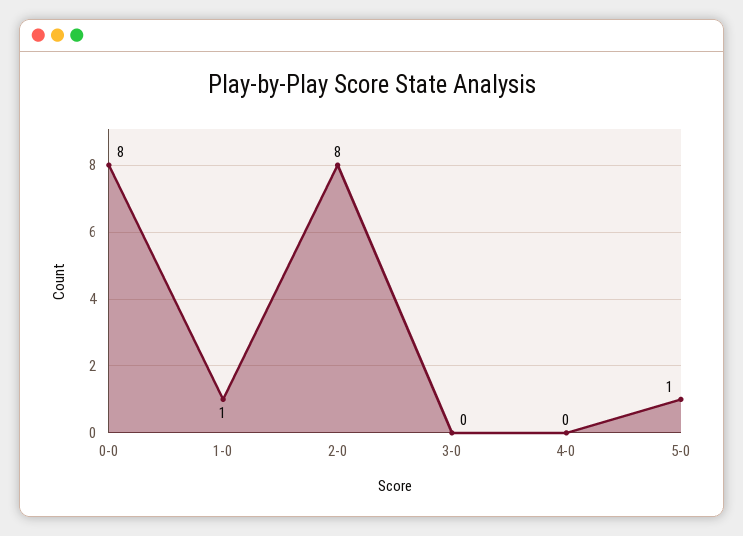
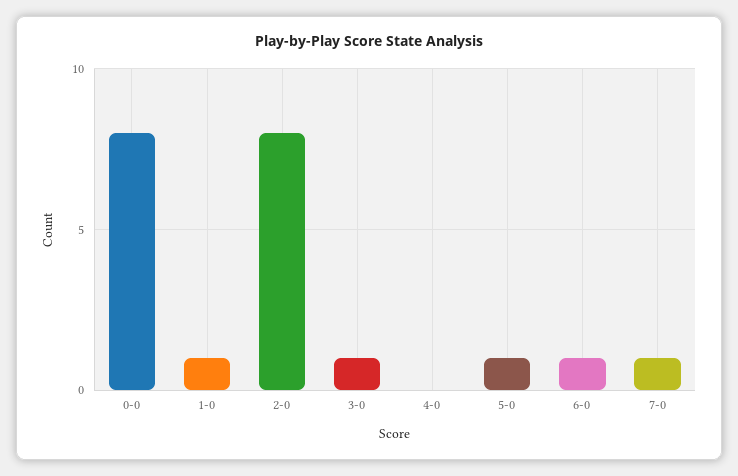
3-0: 0 -> 1
6-0: none -> 1
7-0: none -> 1

